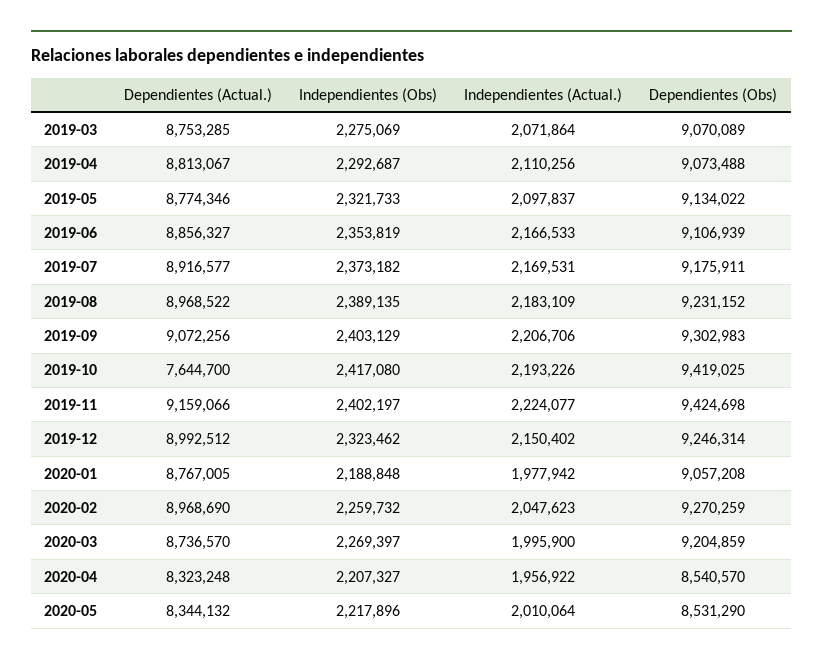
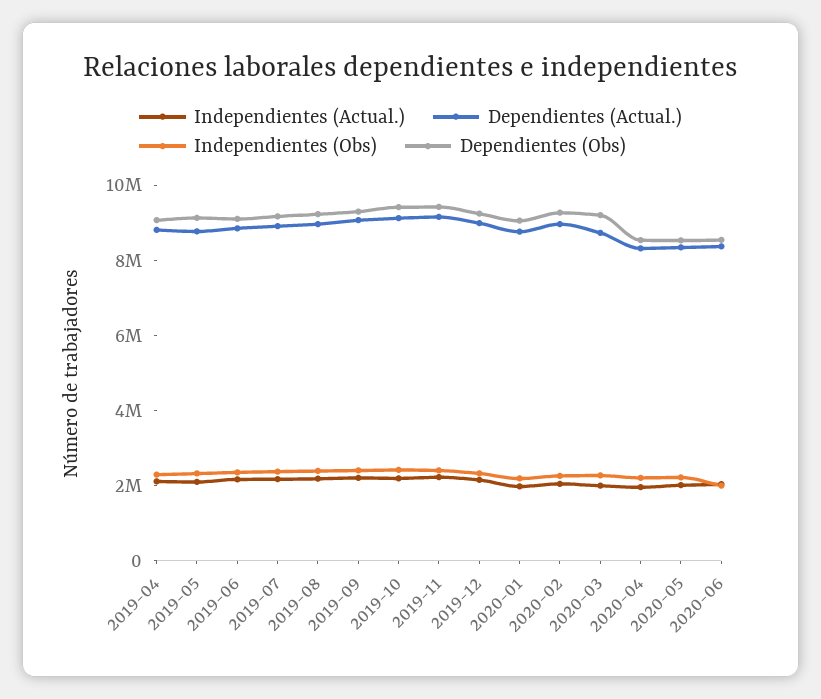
Dependientes (Actual.), 2019-03: 8753285 -> none
Independientes (Obs), 2019-03: 2275069 -> none
Independientes (Actual.), 2019-03: 2071864 -> none
Dependientes (Obs), 2019-03: 9070089 -> none
Dependientes (Actual.), 2019-10: 7644700 -> 9000000
Independientes (Actual.), 2020-06: none -> 2000000
Dependientes (Actual.), 2020-06: none -> 8500000
Independientes (Obs), 2020-06: none -> 2000000
Dependientes (Obs), 2020-06: none -> 8500000

